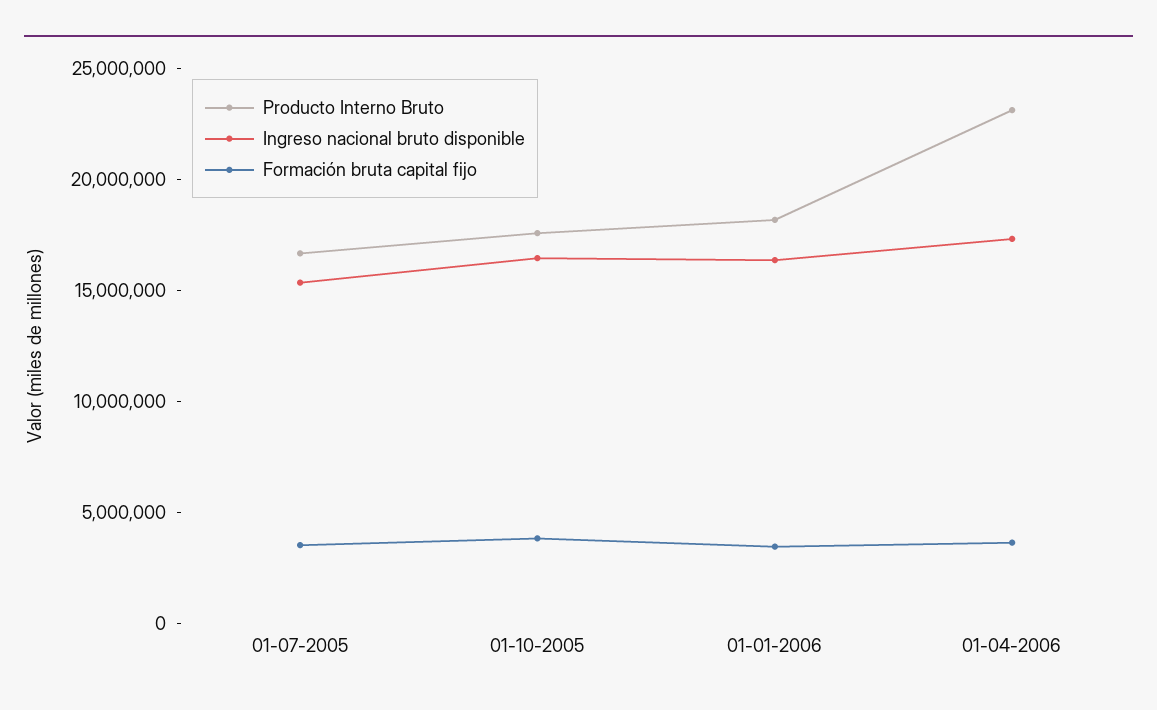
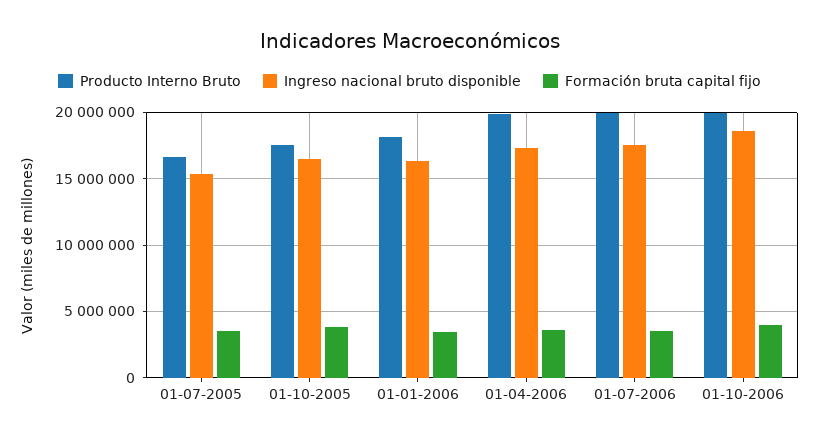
Producto Interno Bruto, 01-04-2006: 23000000 -> 20000000
Producto Interno Bruto, 01-07-2006: none -> 20000000
Ingreso nacional bruto disponible, 01-07-2006: none -> 17500000
Formación bruta capital fijo, 01-07-2006: none -> 3500000
Producto Interno Bruto, 01-10-2006: none -> 20000000
Ingreso nacional bruto disponible, 01-10-2006: none -> 18500000
Formación bruta capital fijo, 01-10-2006: none -> 4000000

